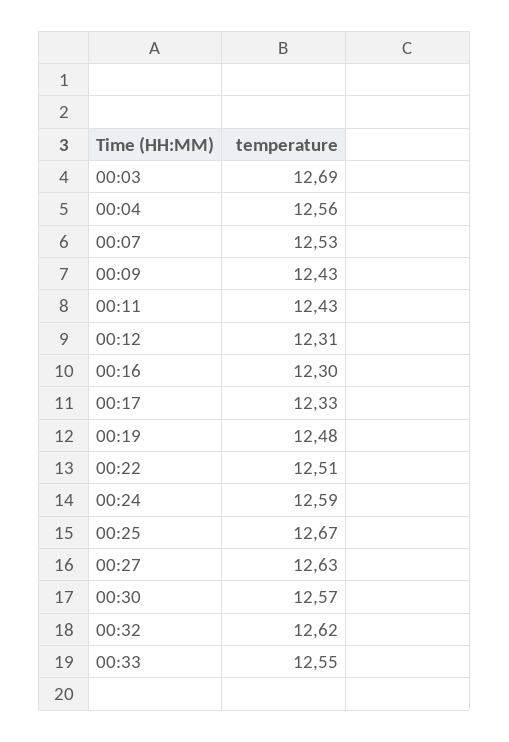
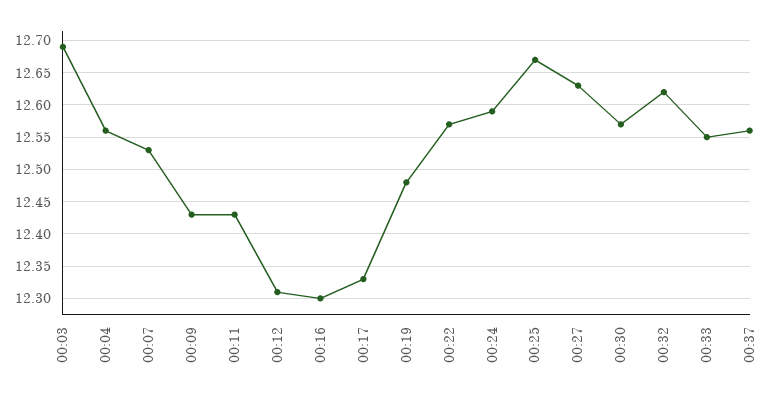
00:22: 12.51 -> 12.57
00:37: none -> 12.56

